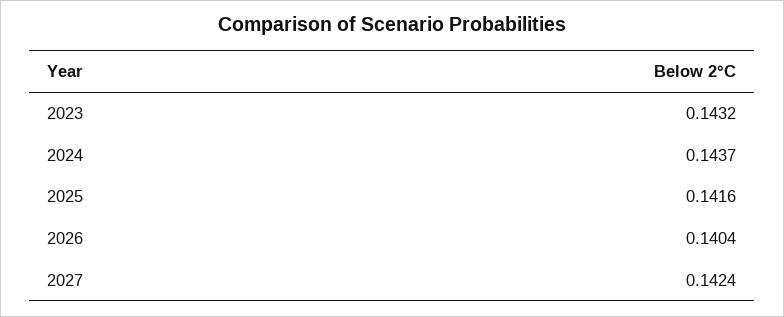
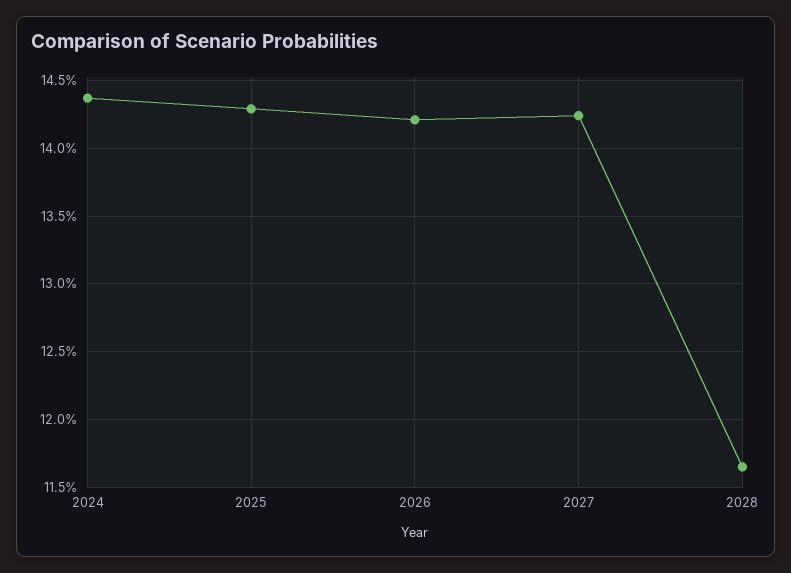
2023: 0.1432 -> none
2025: 0.1416 -> 0.143
2026: 0.1404 -> 0.142
2028: none -> 0.1165

